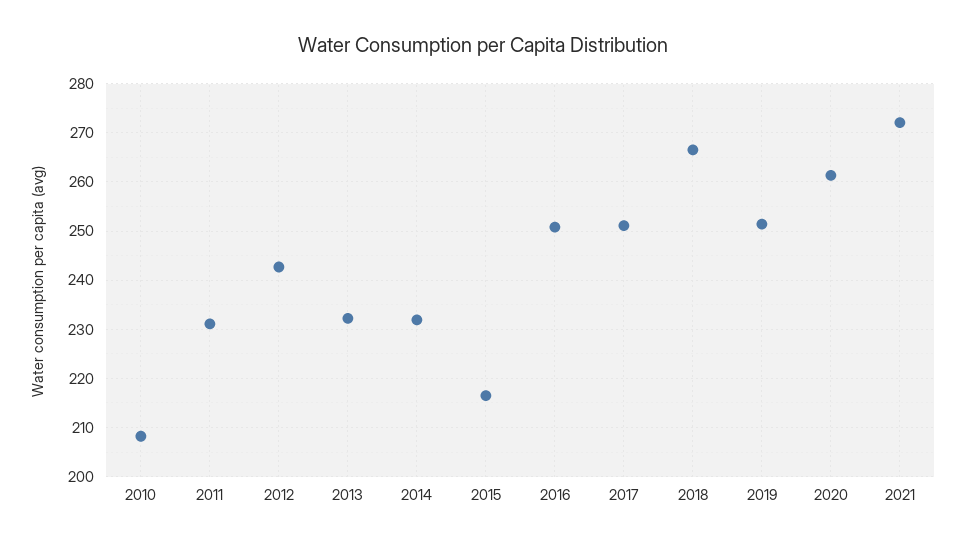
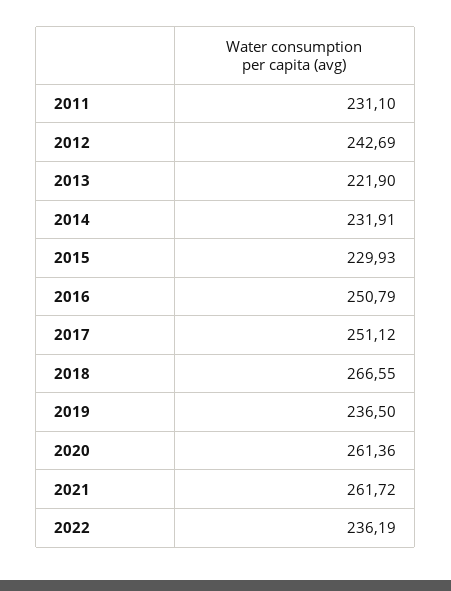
2010: 208 -> none
2013: 232 -> 221.9
2015: 216 -> 229.93
2019: 252 -> 236.5
2021: 272 -> 261.72
2022: none -> 236.19

